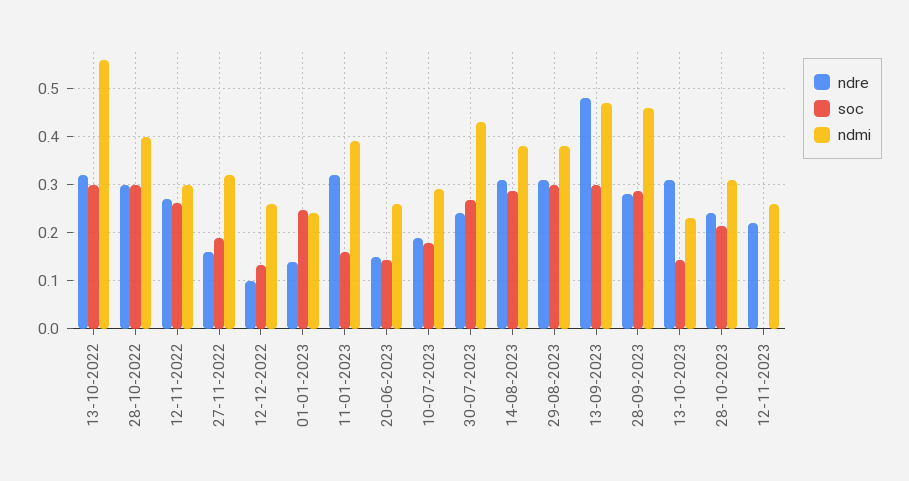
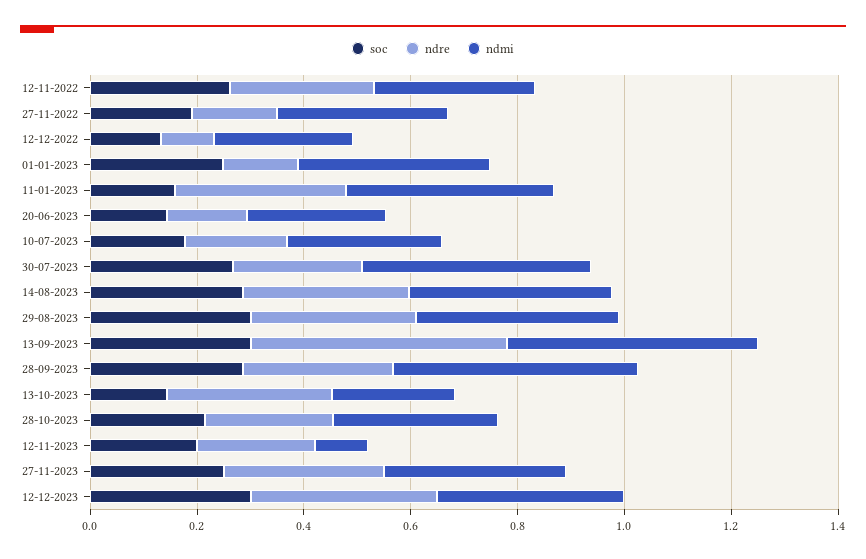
ndre, 13-10-2022: 0.32 -> none
soc, 13-10-2022: 0.3 -> none
ndmi, 13-10-2022: 0.56 -> none
ndre, 28-10-2022: 0.3 -> none
soc, 28-10-2022: 0.3 -> none
ndmi, 28-10-2022: 0.4 -> none
ndmi, 01-01-2023: 0.24 -> 0.35
soc, 12-11-2023: 0 -> 0.2
ndmi, 12-11-2023: 0.26 -> 0.1
soc, 27-11-2023: none -> 0.25
ndre, 27-11-2023: none -> 0.3
ndmi, 27-11-2023: none -> 0.35
soc, 12-12-2023: none -> 0.3
ndre, 12-12-2023: none -> 0.35
ndmi, 12-12-2023: none -> 0.35

